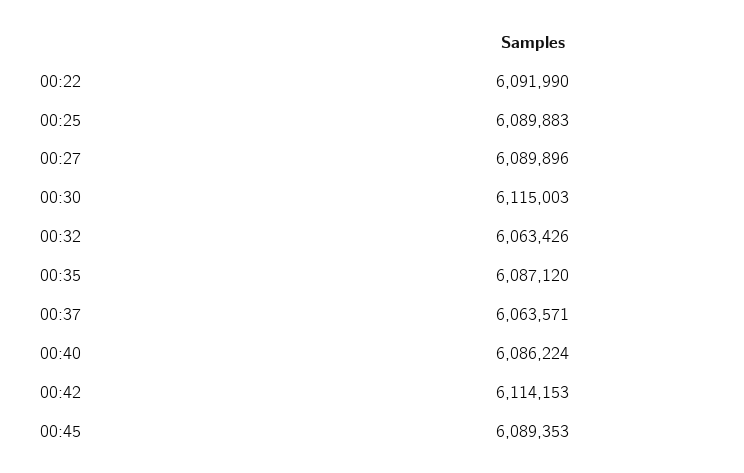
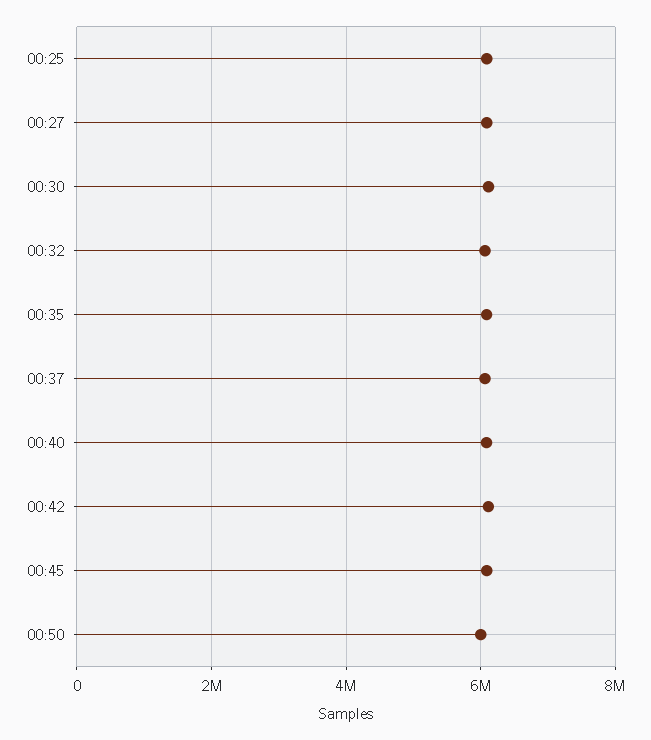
00:22: 6091990 -> none
00:50: none -> 6000000

